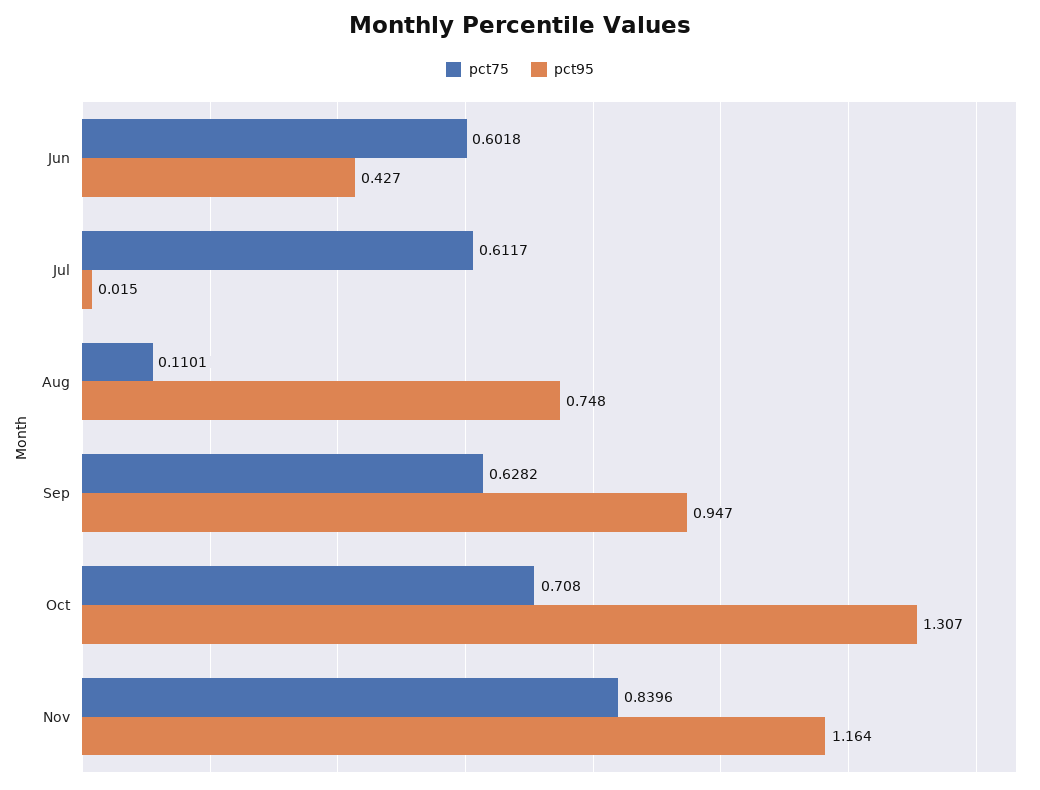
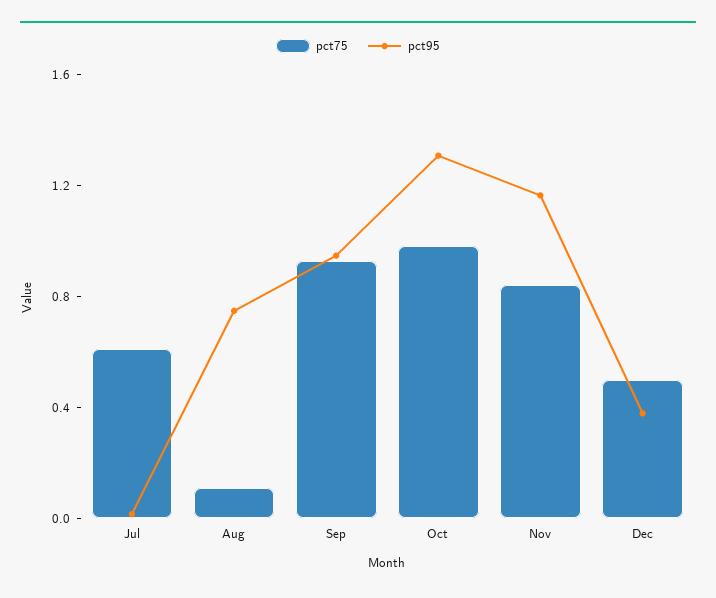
pct75, Jun: 0.6018 -> none
pct95, Jun: 0.427 -> none
pct75, Sep: 0.6282 -> 0.9
pct75, Oct: 0.708 -> 1
pct75, Dec: none -> 0.5
pct95, Dec: none -> 0.4

